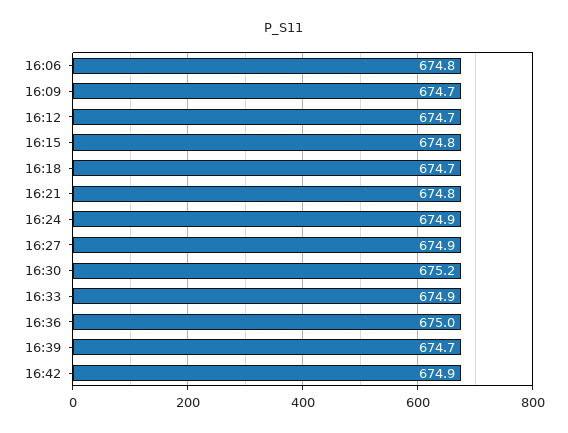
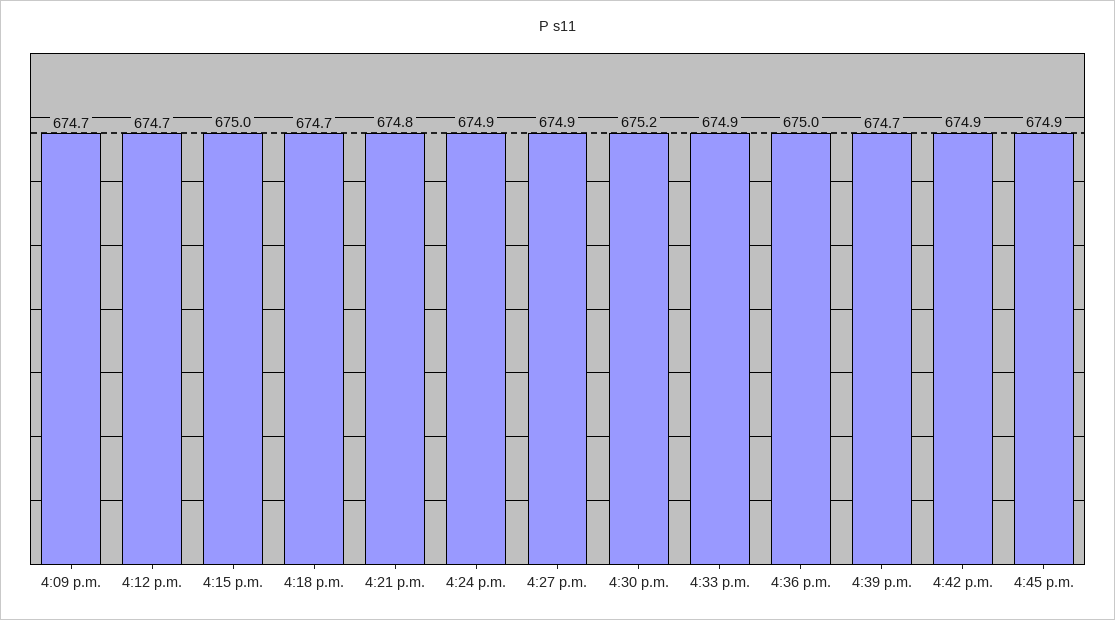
16:06: 674.8 -> none
16:15: 674.8 -> 675
4:45 p.m.: none -> 674.9

